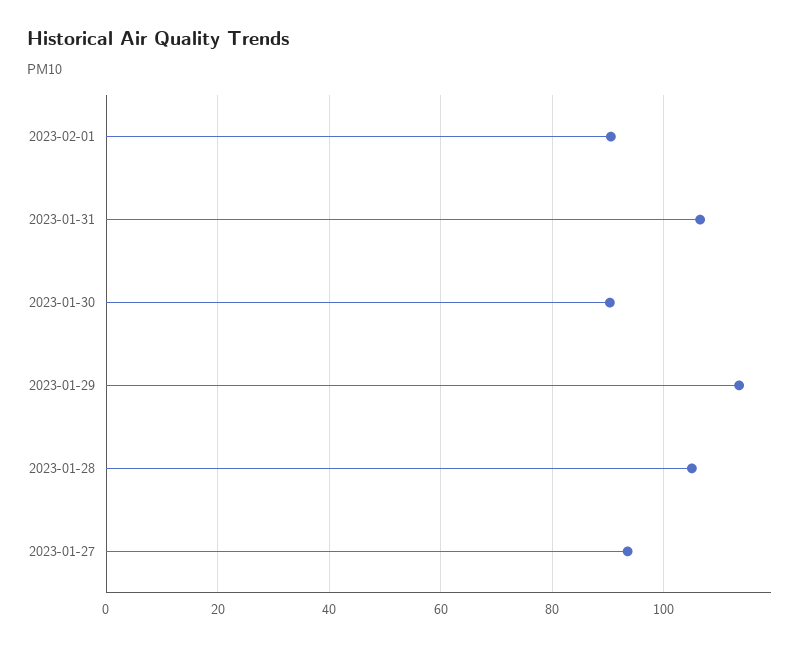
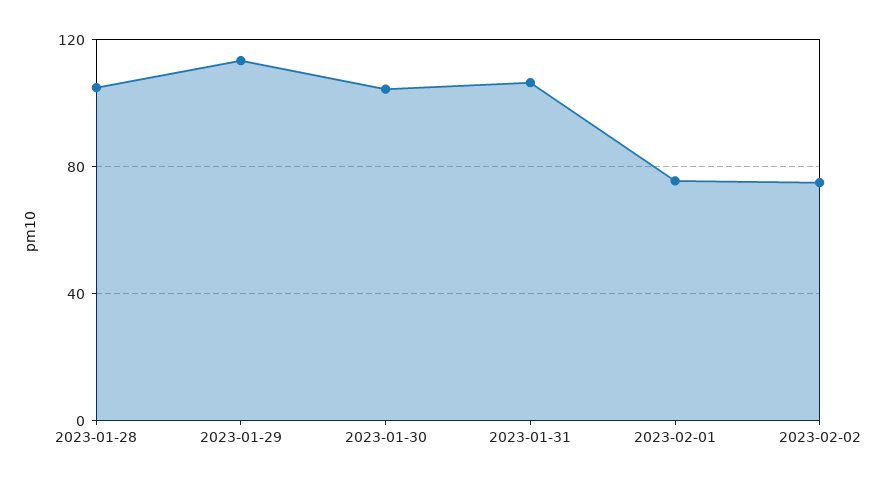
2023-02-01: 90 -> 75
2023-01-30: 90 -> 105
2023-01-27: 94 -> none
2023-02-02: none -> 75

